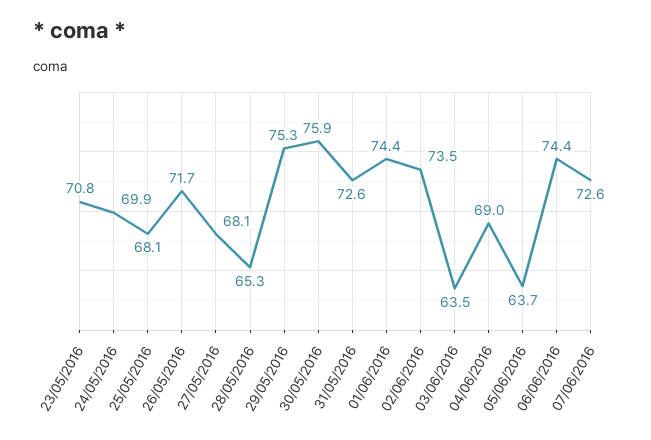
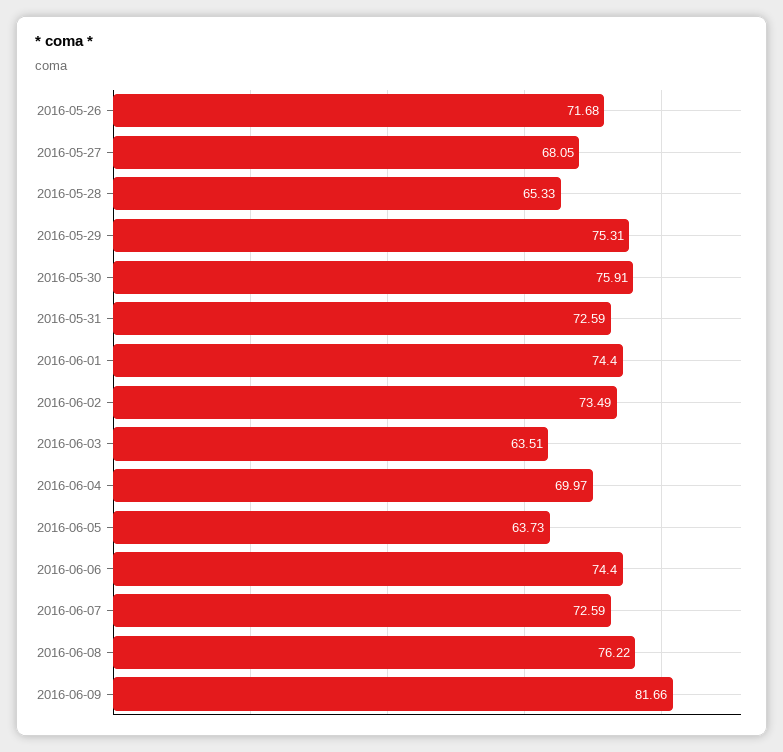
23/05/2016: 70.8 -> none
24/05/2016: 69.9 -> none
25/05/2016: 68.1 -> none
04/06/2016: 69 -> 69.97
2016-06-08: none -> 76.22
2016-06-09: none -> 81.66

